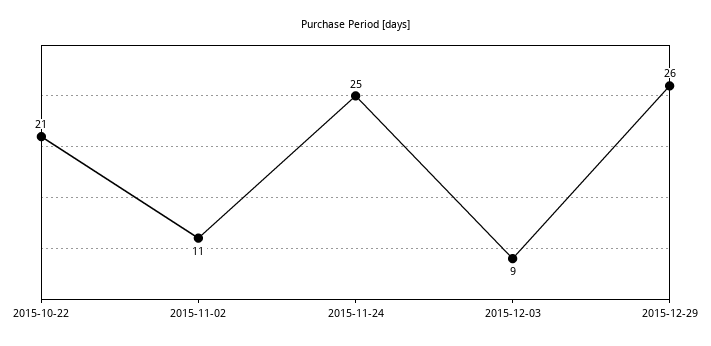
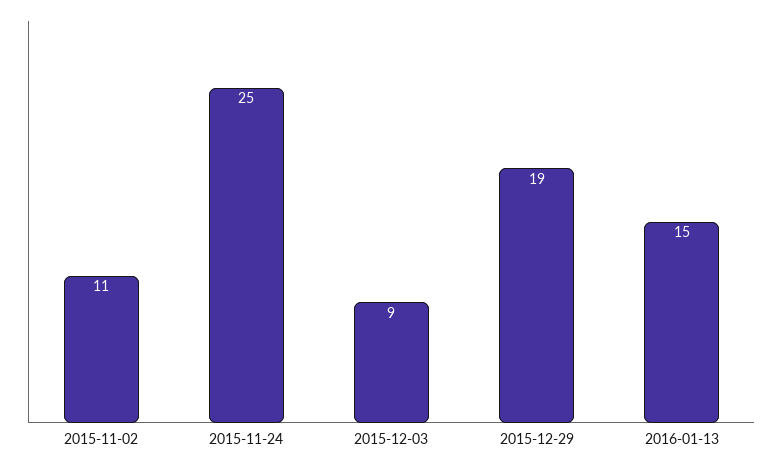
2015-10-22: 21 -> none
2015-12-29: 26 -> 19
2016-01-13: none -> 15

